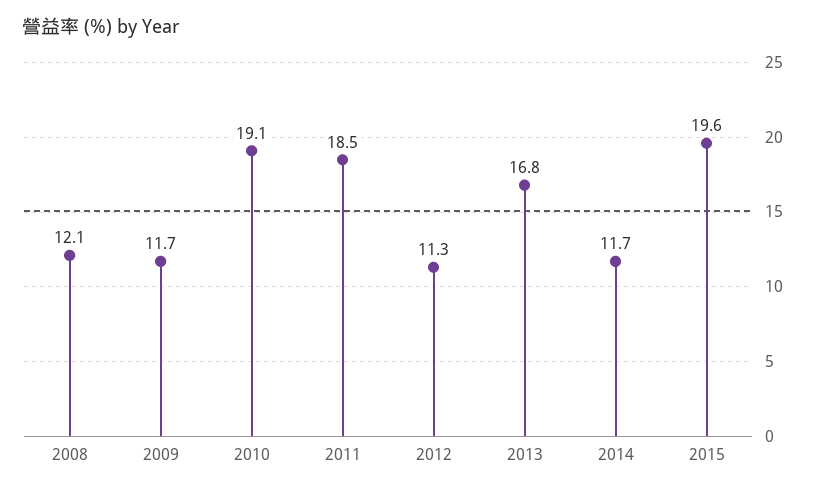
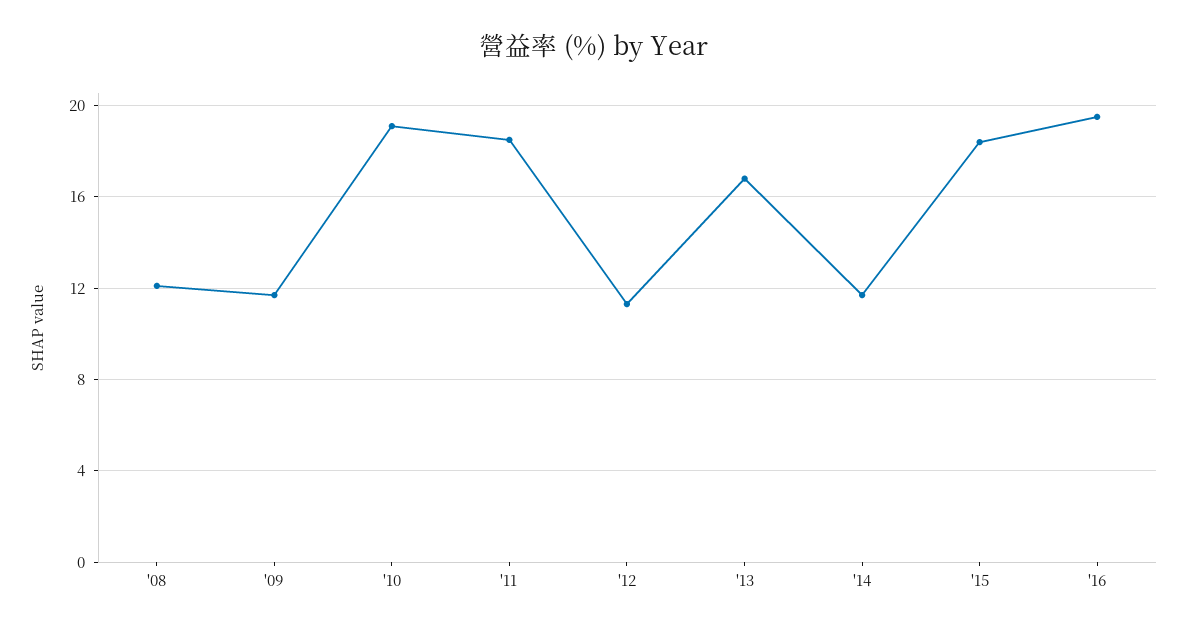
2015: 19.6 -> 18.5
'16: none -> 19.5

